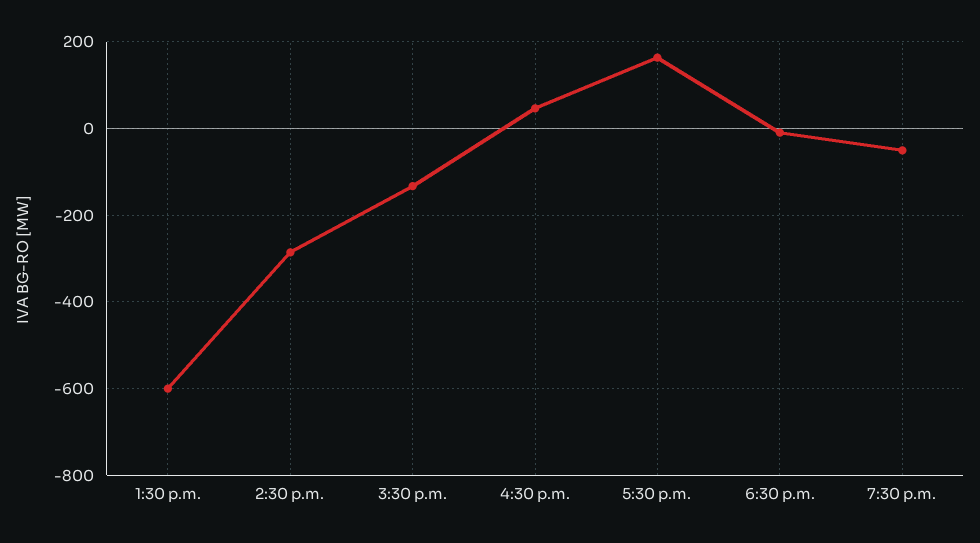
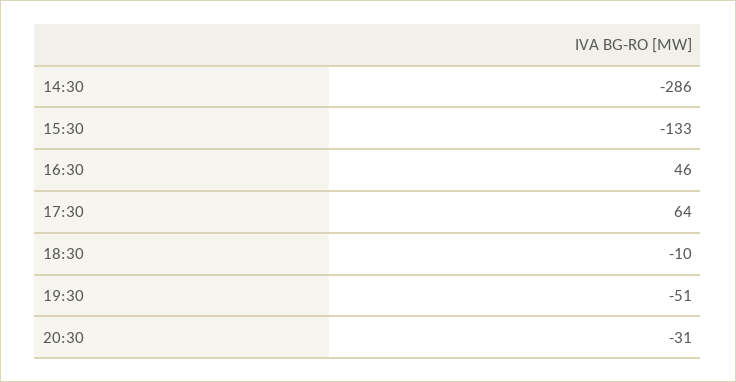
1:30 p.m.: -600 -> none
5:30 p.m.: 160 -> 64
20:30: none -> -31

